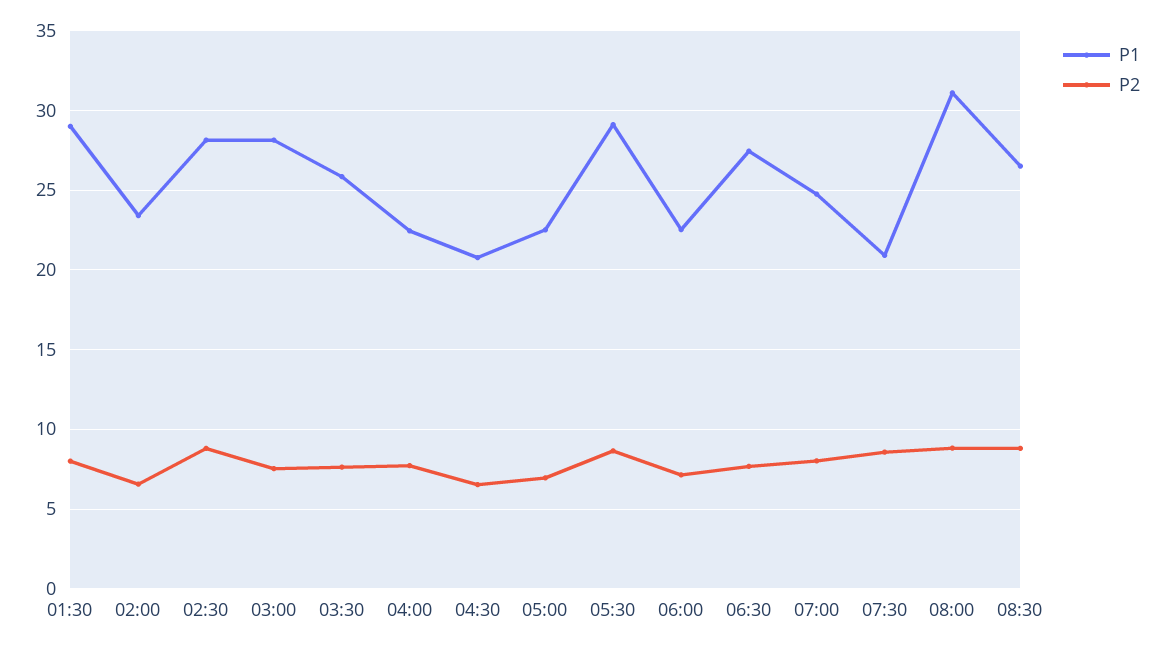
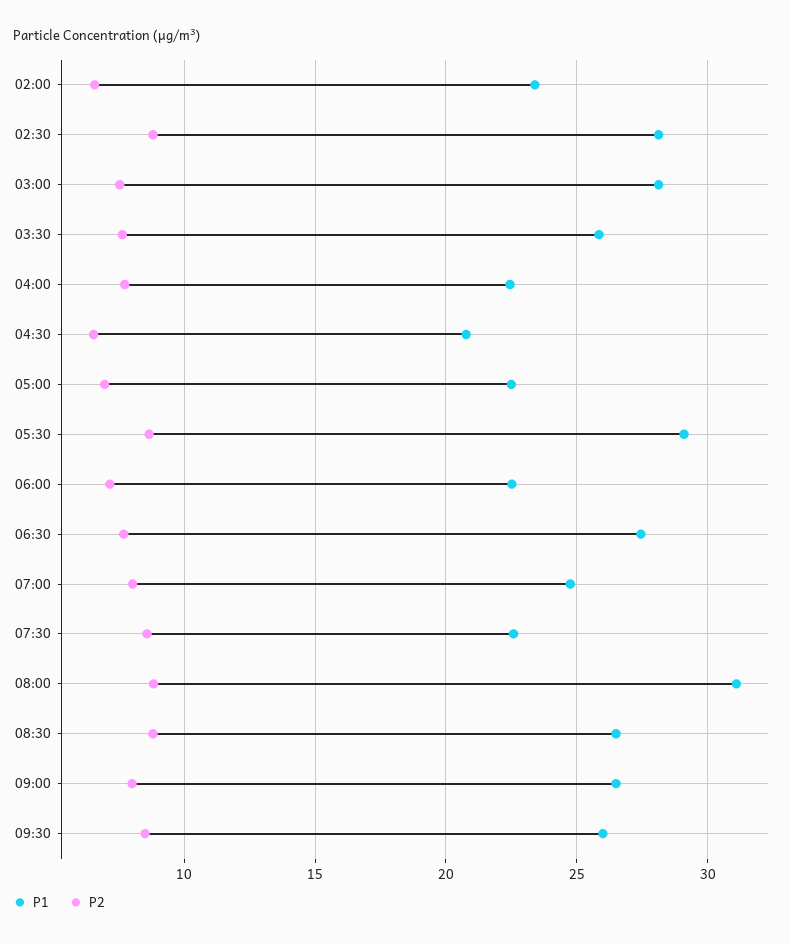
P1, 01:30: 29 -> none
P2, 01:30: 8 -> none
P1, 07:30: 21 -> 22.5
P1, 09:00: none -> 26.5
P2, 09:00: none -> 8
P1, 09:30: none -> 26
P2, 09:30: none -> 8.5

